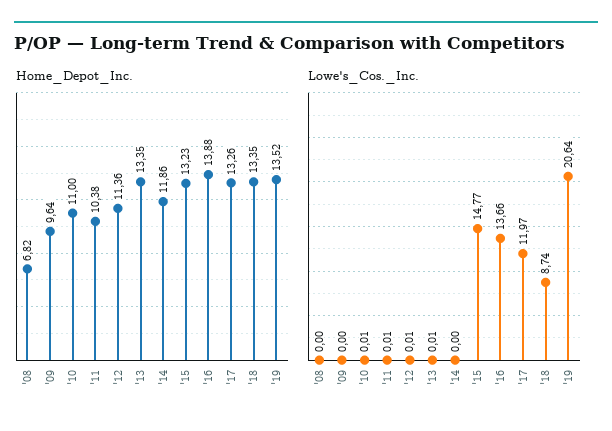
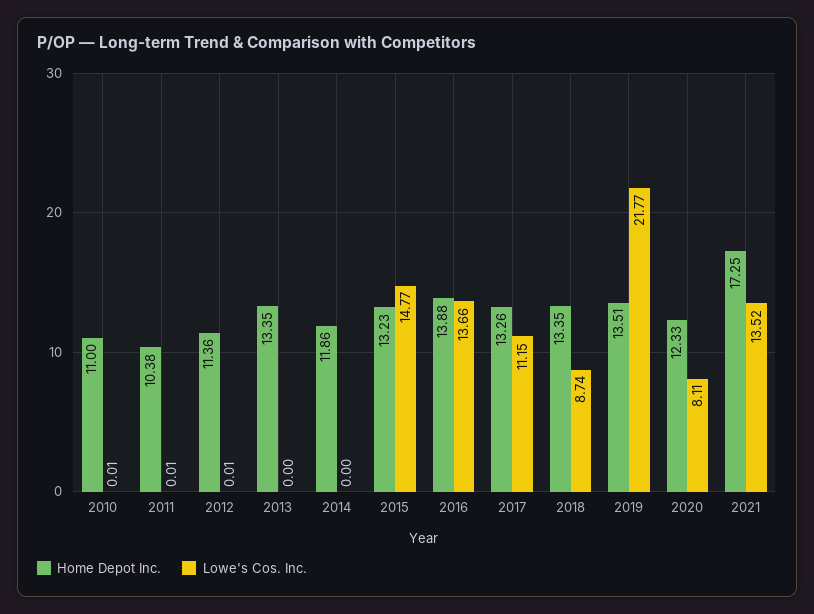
Home_Depot_Inc., '08: 6.82 -> none
Home_Depot_Inc., '09: 9.64 -> none
Home_Depot_Inc., '19: 13.52 -> 13.51
Lowe's_Cos._Inc., '08: 0 -> none
Lowe's_Cos._Inc., '09: 0 -> none
Lowe's_Cos._Inc., '13: 0.01 -> 0
Lowe's_Cos._Inc., '17: 11.97 -> 11.15
Lowe's_Cos._Inc., '19: 20.64 -> 21.77
Home_Depot_Inc., 2020: none -> 12.33
Lowe's_Cos._Inc., 2020: none -> 8.11
Home_Depot_Inc., 2021: none -> 17.25
Lowe's_Cos._Inc., 2021: none -> 13.52

